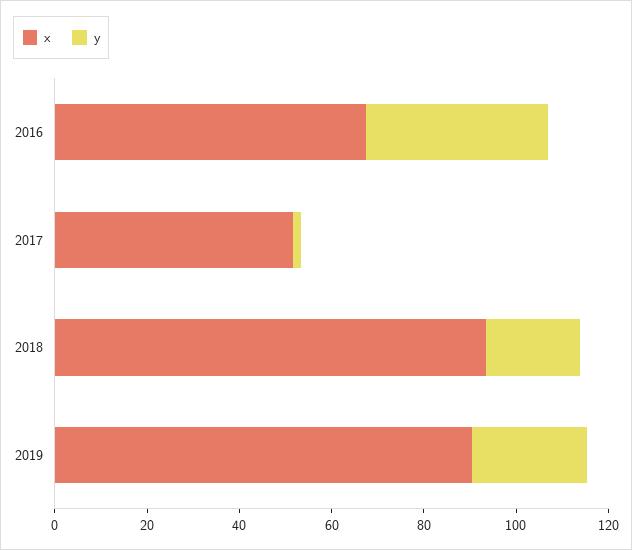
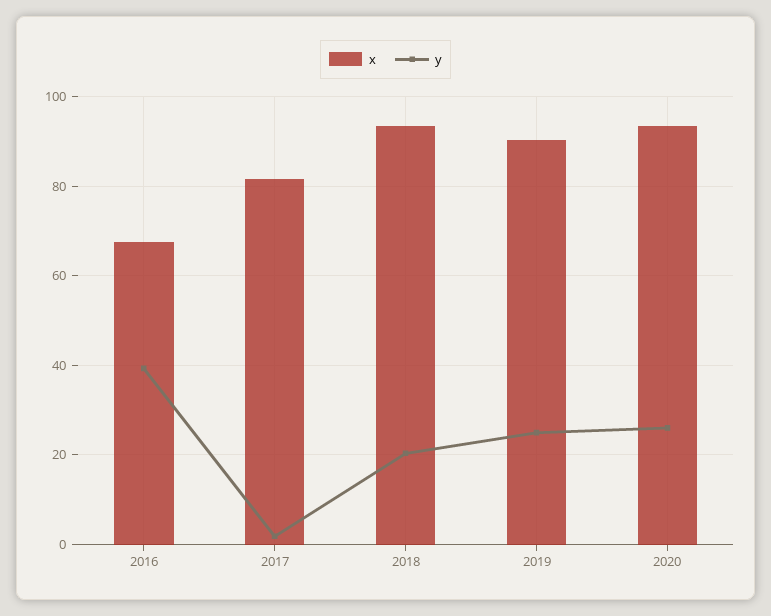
x, 2017: 50 -> 82
x, 2020: none -> 94
y, 2020: none -> 26

